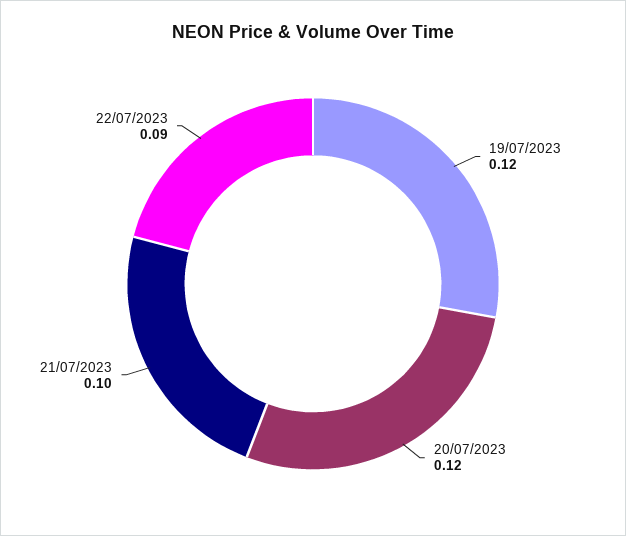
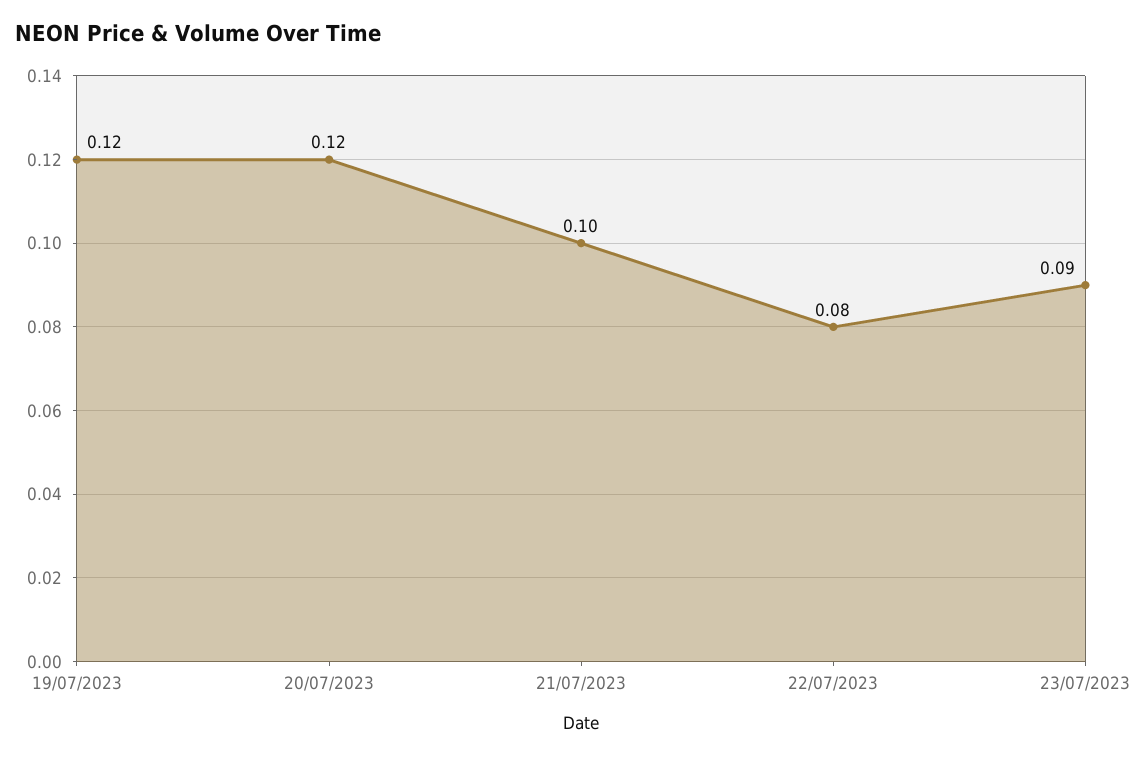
22/07/2023: 0.09 -> 0.08
23/07/2023: none -> 0.09

